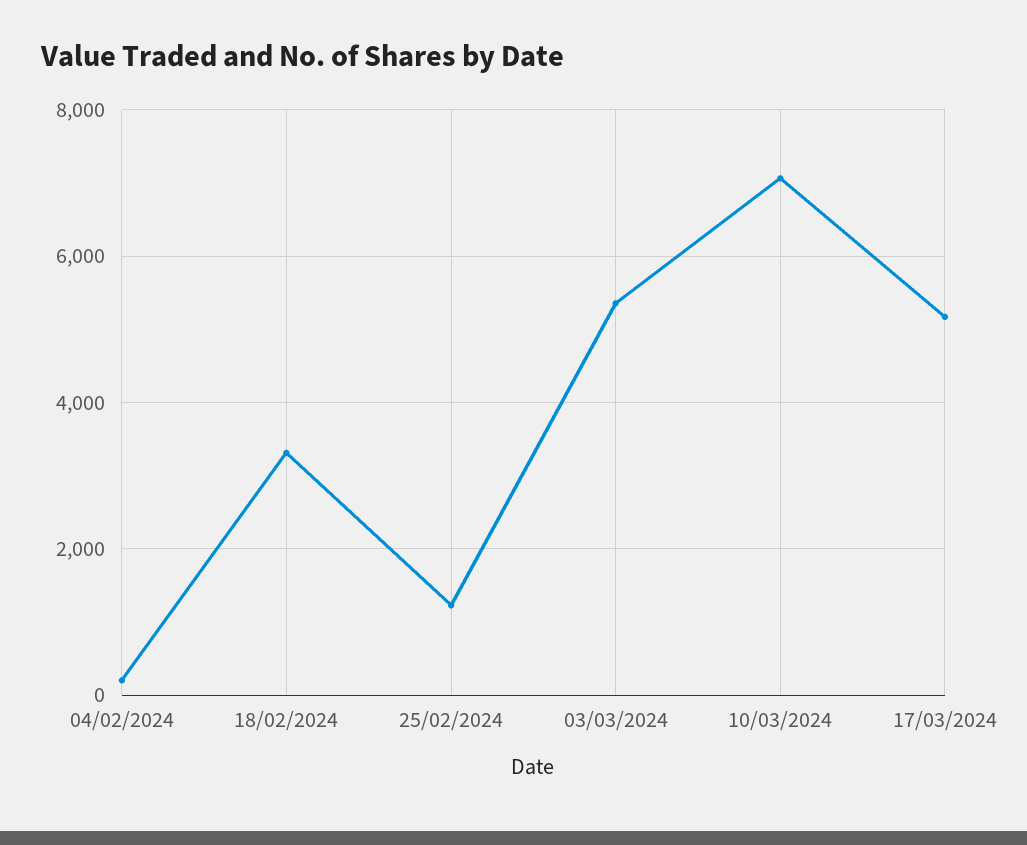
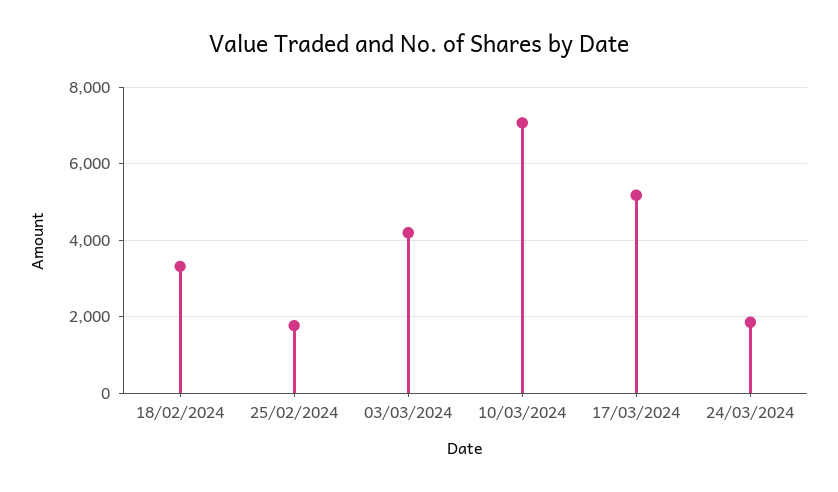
04/02/2024: 200 -> none
25/02/2024: 1200 -> 1800
03/03/2024: 5400 -> 4200
24/03/2024: none -> 1800

